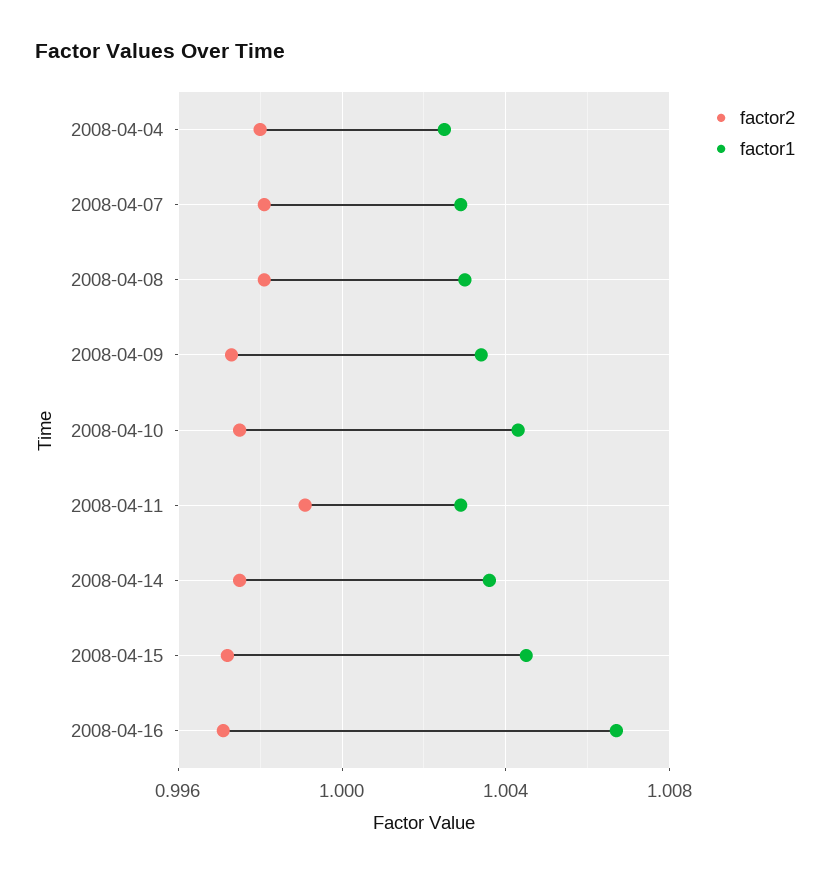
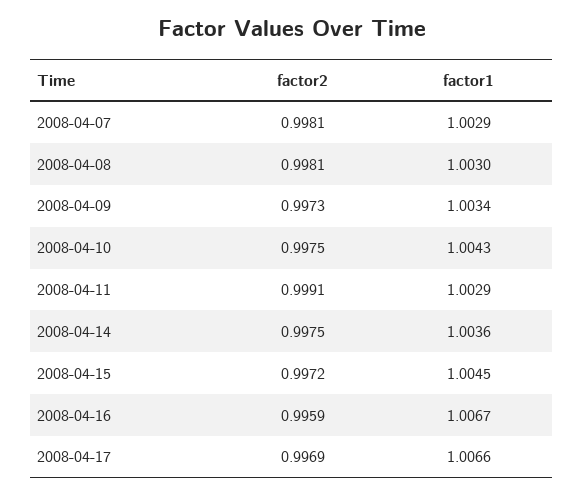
factor2, 2008-04-04: 0.998 -> none
factor1, 2008-04-04: 1.0025 -> none
factor2, 2008-04-16: 0.997 -> 0.9959
factor2, 2008-04-17: none -> 0.9969
factor1, 2008-04-17: none -> 1.0066

